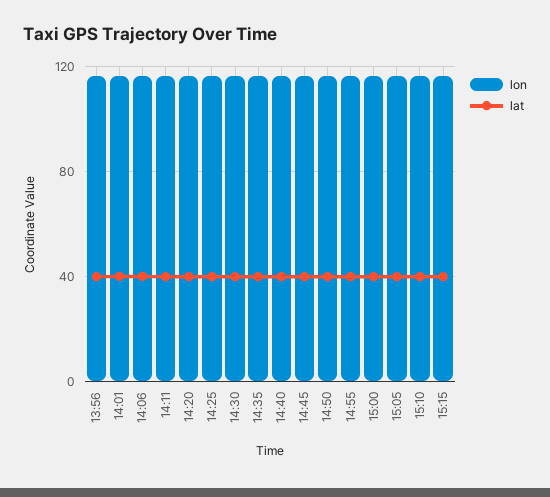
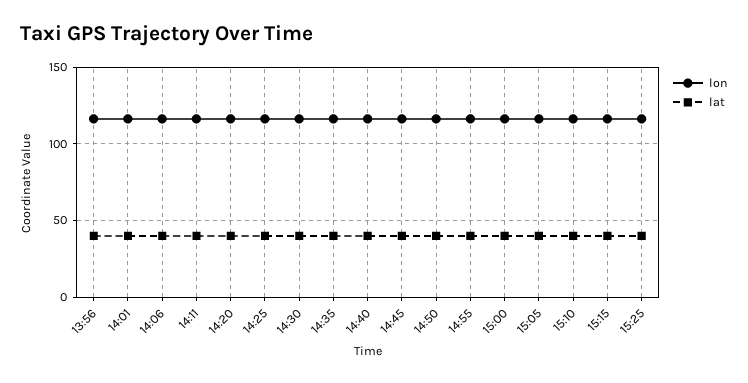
lon, 15:25: none -> 115
lat, 15:25: none -> 40

